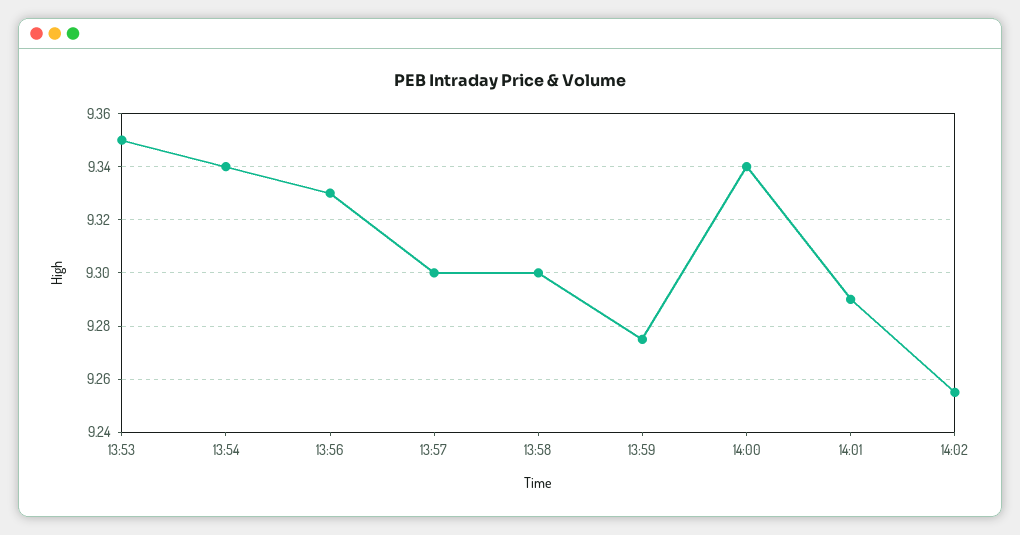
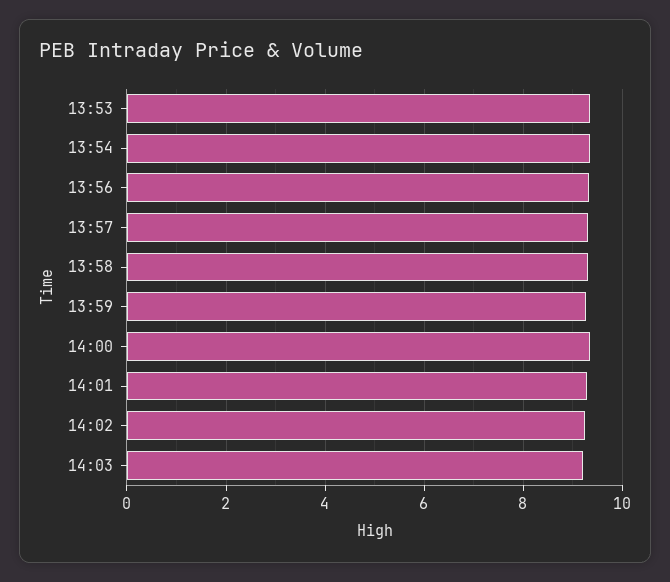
14:03: none -> 9.2

